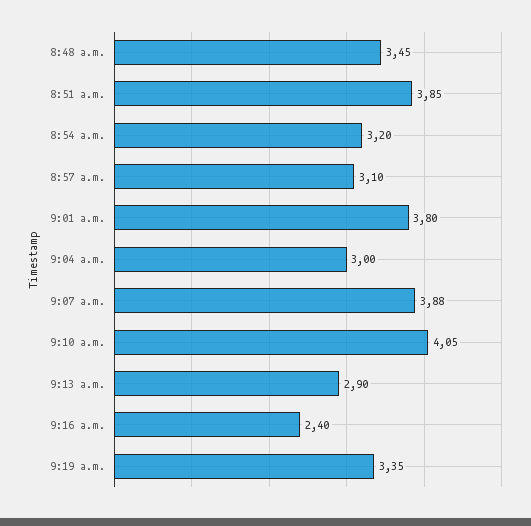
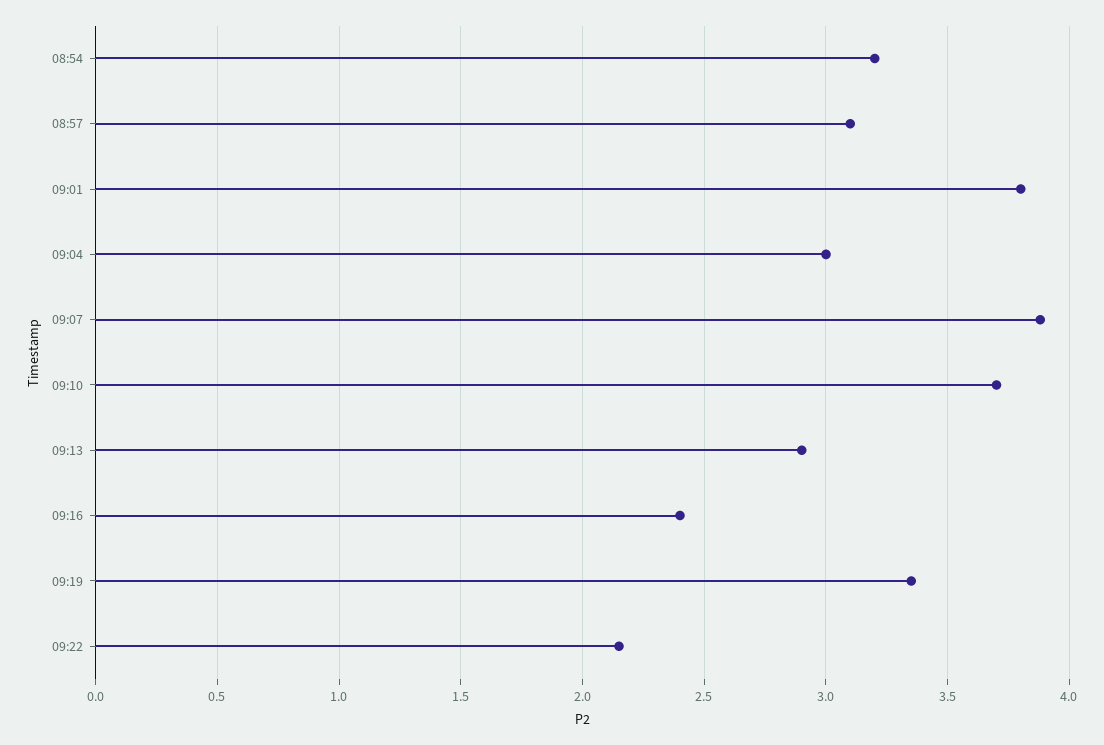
8:48 a.m.: 3.45 -> none
8:51 a.m.: 3.85 -> none
9:10 a.m.: 4.05 -> 3.7
09:22: none -> 2.15

